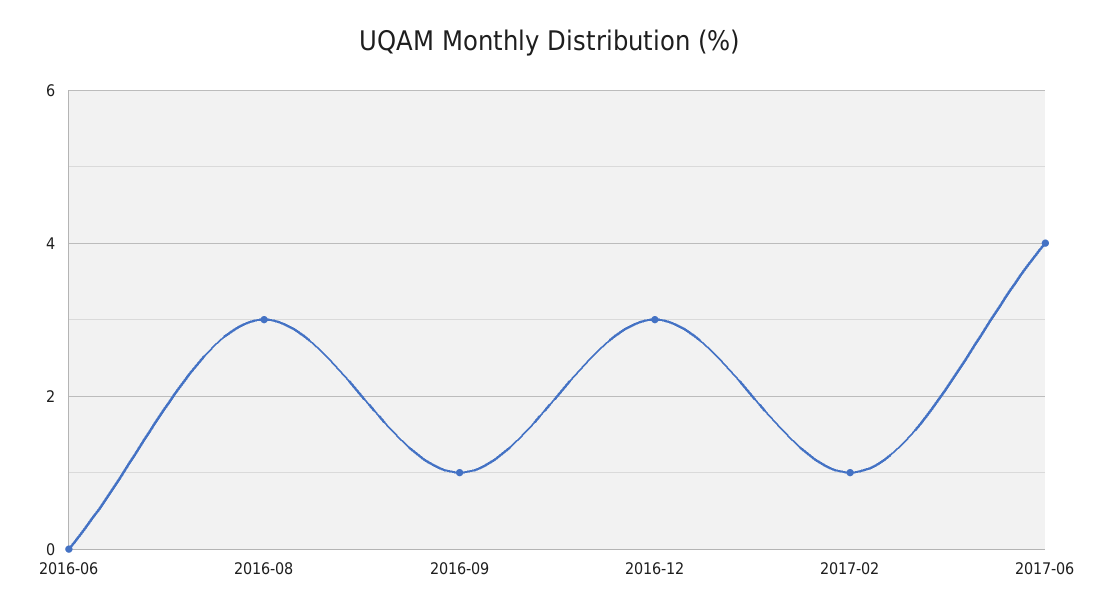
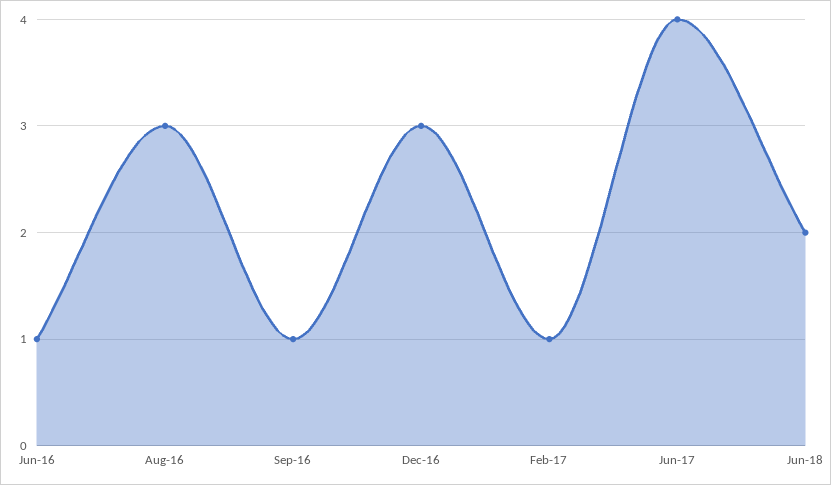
2016-06: 0 -> 1
Jun-18: none -> 2

